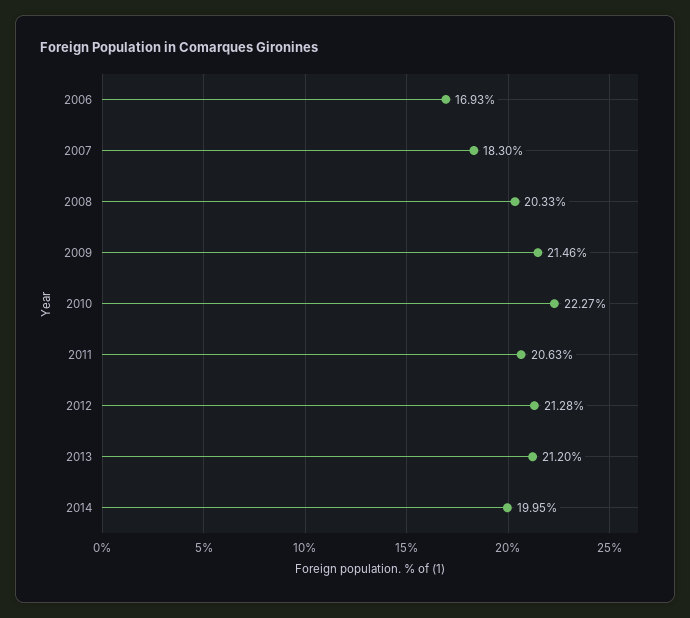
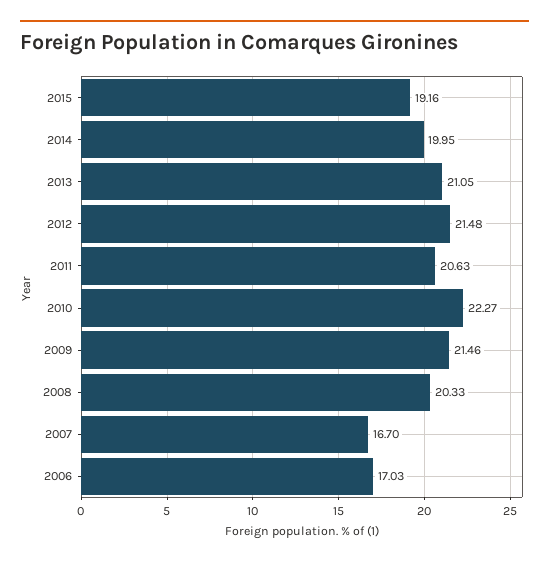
2006: 16.93 -> 17.03
2007: 18.3 -> 16.7
2012: 21.28 -> 21.48
2013: 21.2 -> 21.05
2015: none -> 19.16

